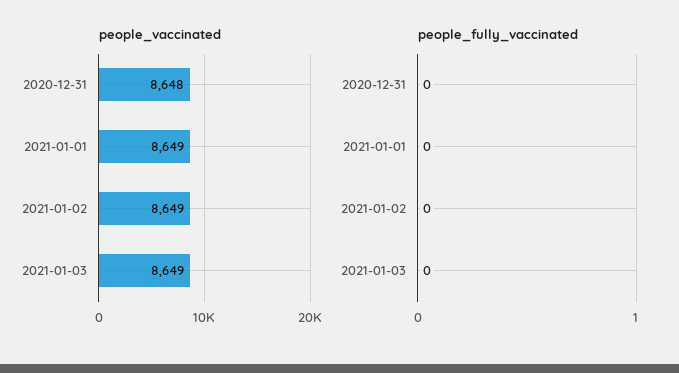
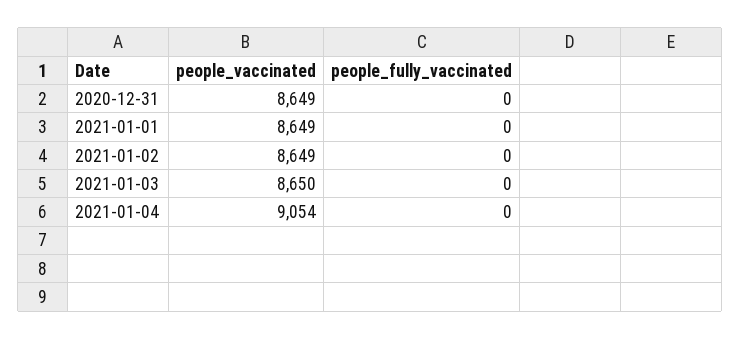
people_vaccinated, 2020-12-31: 8648 -> 8649
people_vaccinated, 2021-01-03: 8649 -> 8650
people_vaccinated, 2021-01-04: none -> 9054
people_fully_vaccinated, 2021-01-04: none -> 0

